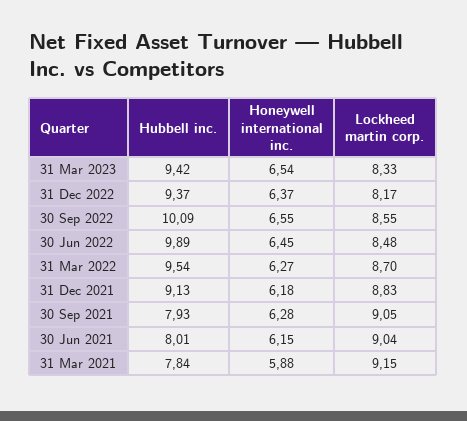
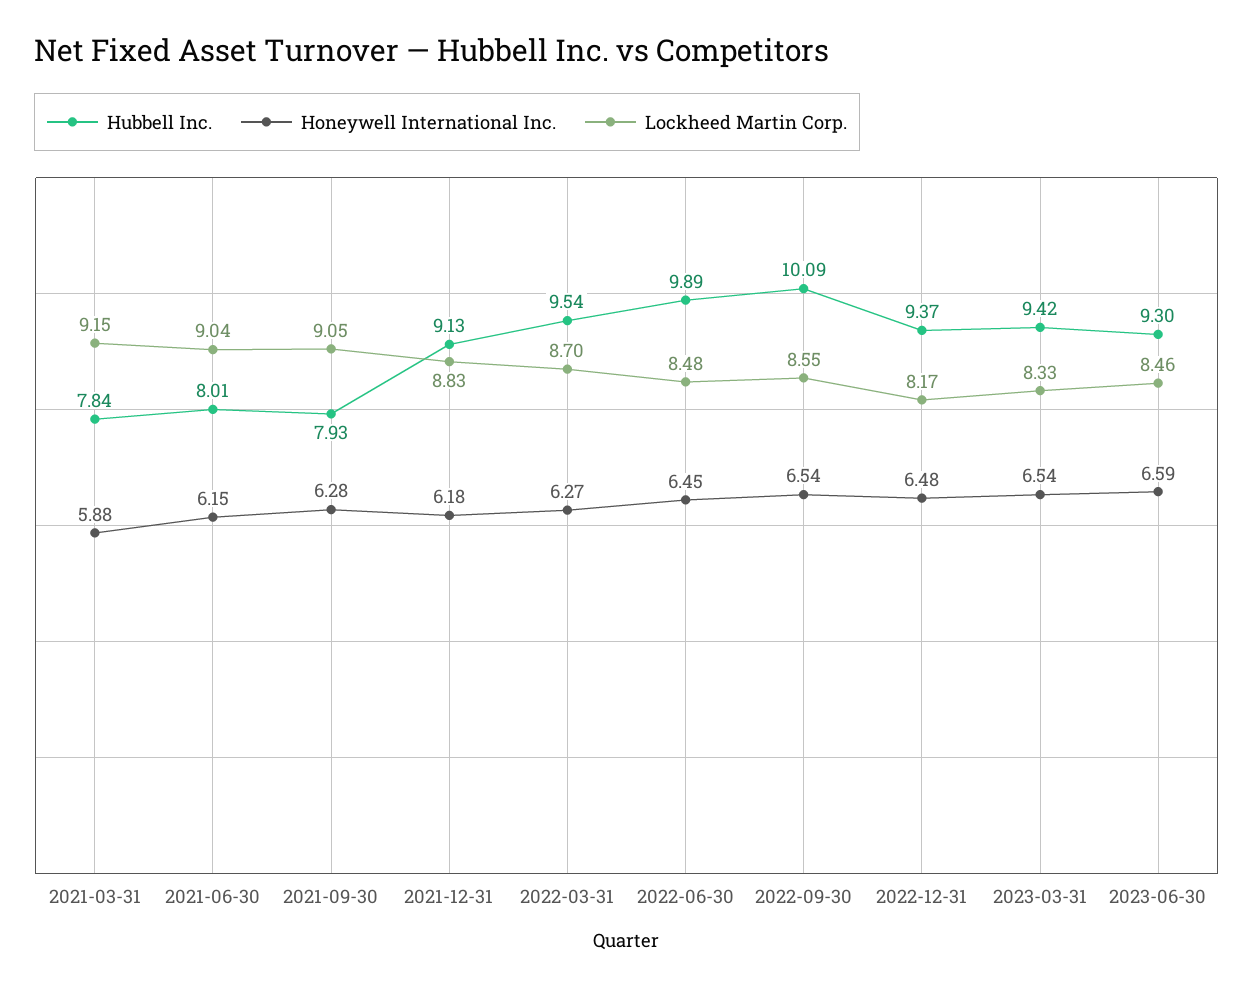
Honeywell international inc., 31 Dec 2022: 6.37 -> 6.48
Honeywell international inc., 30 Sep 2022: 6.55 -> 6.54
Hubbell inc., 2023-06-30: none -> 9.3
Honeywell international inc., 2023-06-30: none -> 6.59
Lockheed martin corp., 2023-06-30: none -> 8.46

